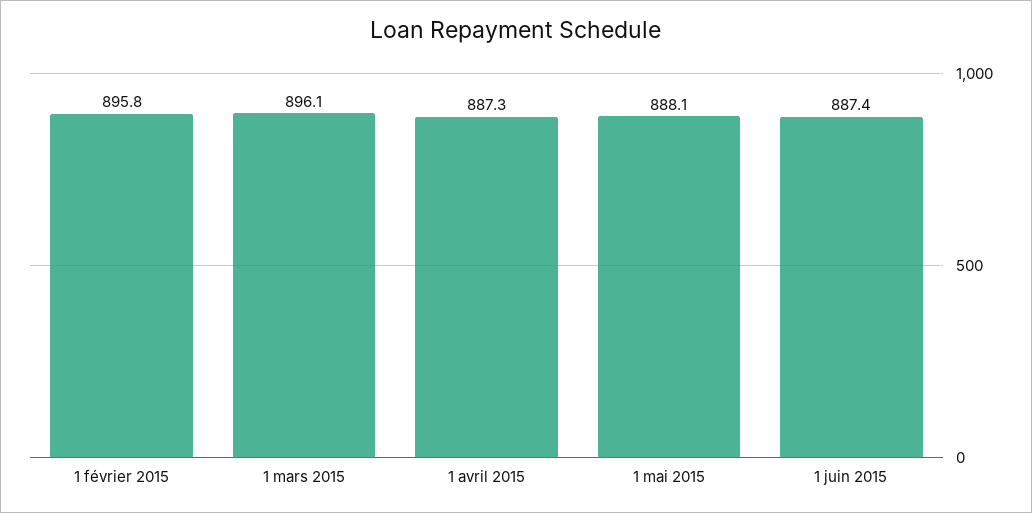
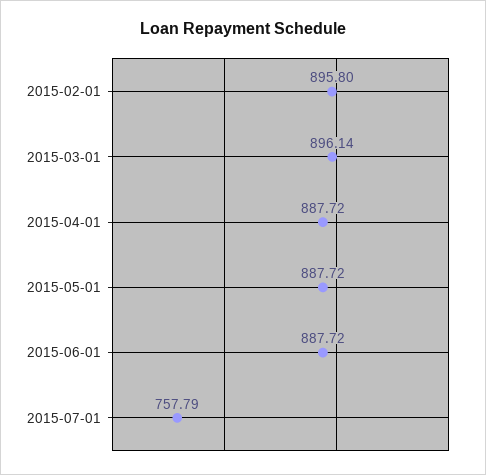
1 avril 2015: 887.3 -> 887.72
1 mai 2015: 888.1 -> 887.72
1 juin 2015: 887.4 -> 887.72
2015-07-01: none -> 757.79

